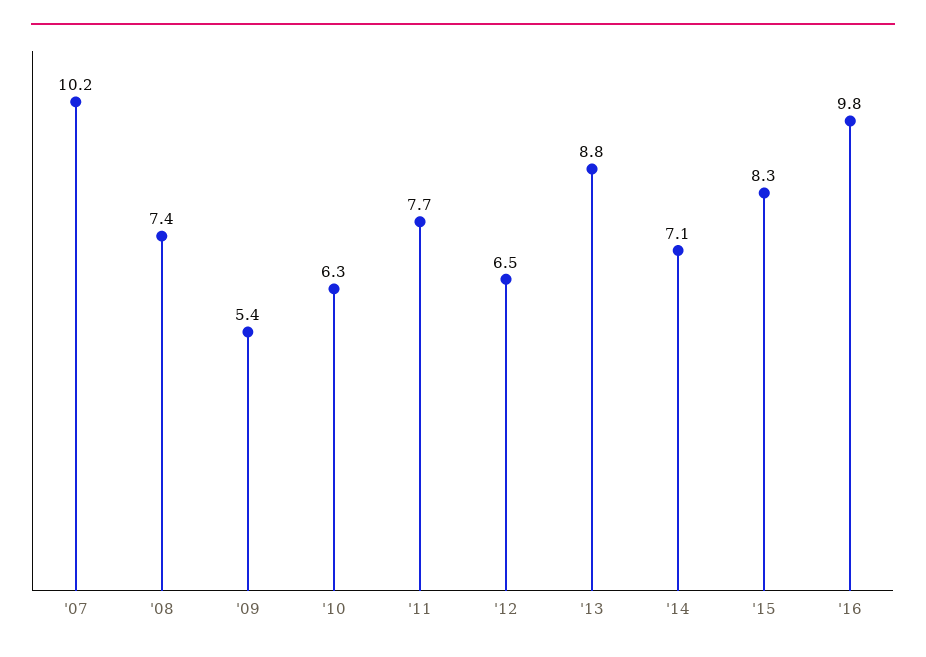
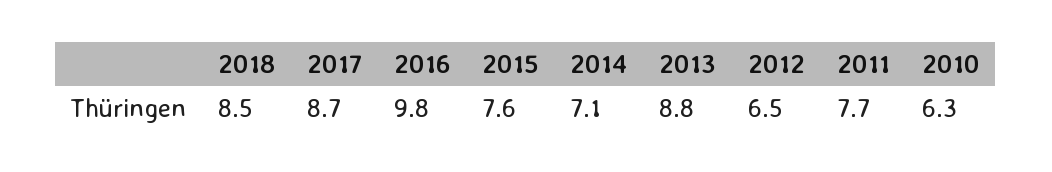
'07: 10.2 -> none
'08: 7.4 -> none
'09: 5.4 -> none
'15: 8.3 -> 7.6
2018: none -> 8.5
2017: none -> 8.7

